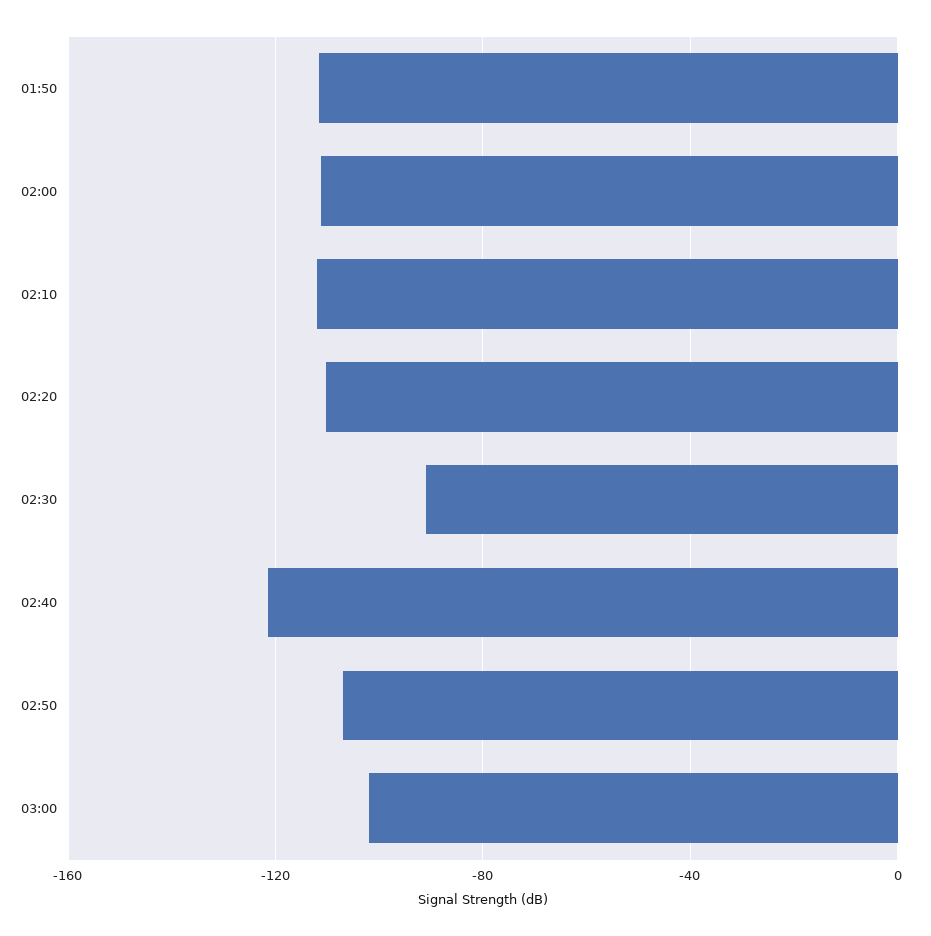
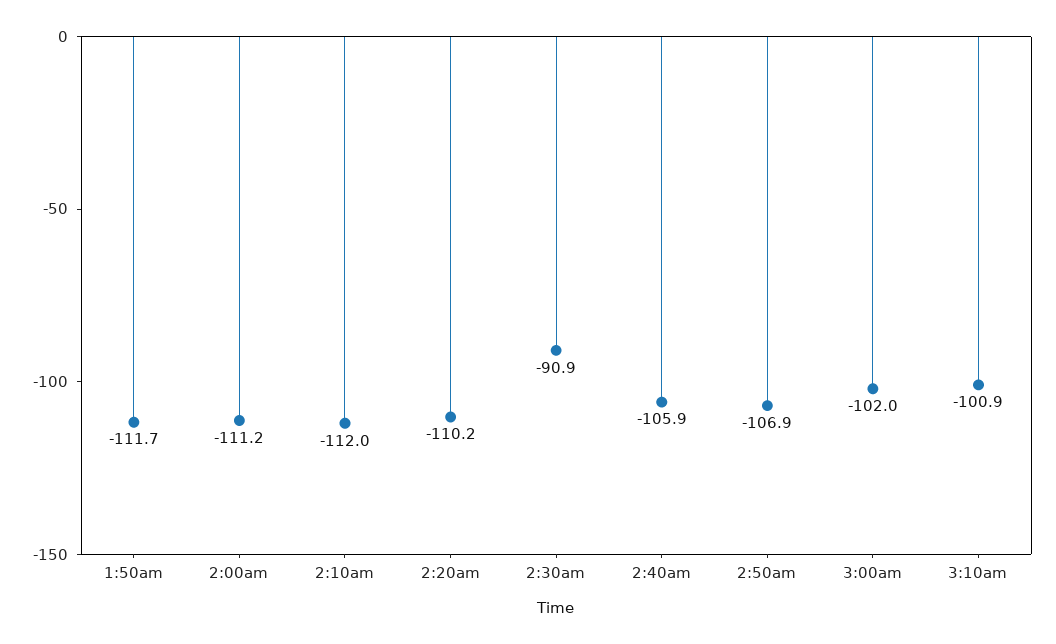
02:40: -120 -> -105.9
3:10am: none -> -100.9

